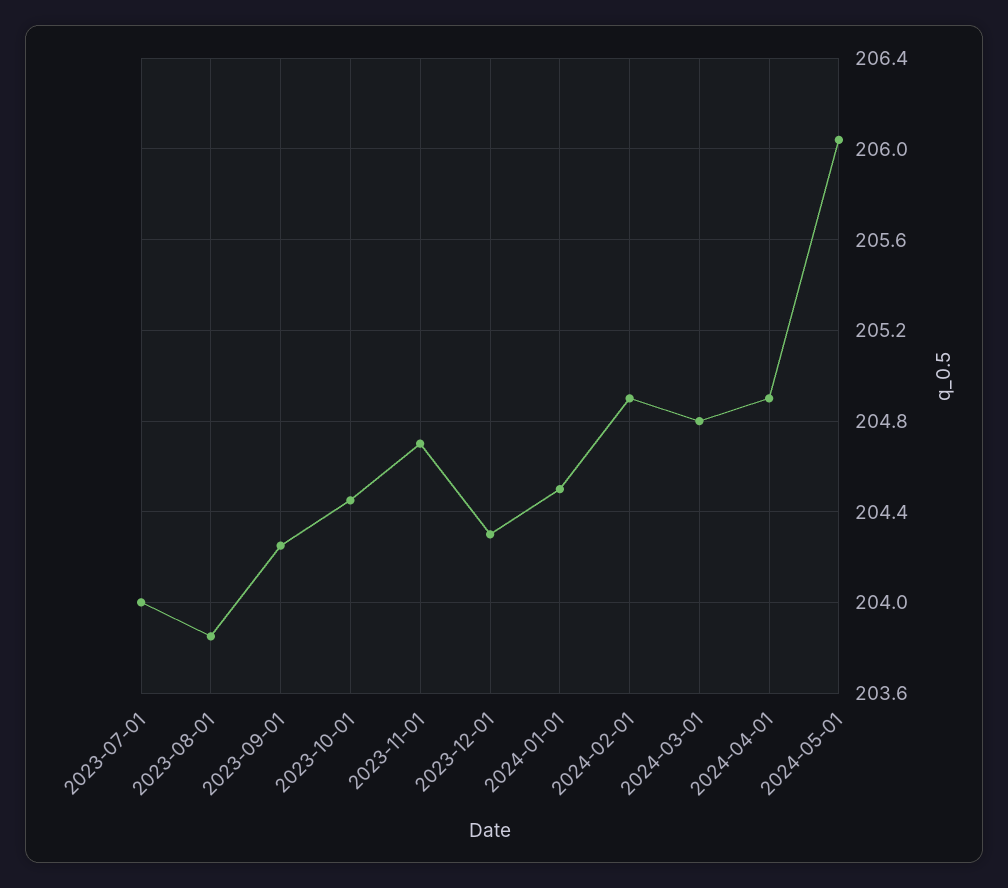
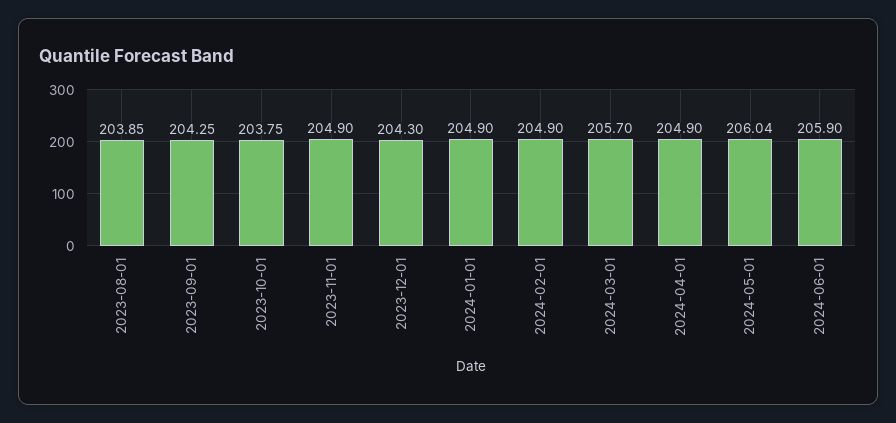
2023-07-01: 204 -> none
2023-10-01: 204.45 -> 203.75
2023-11-01: 204.7 -> 204.9
2024-01-01: 204.5 -> 204.9
2024-03-01: 204.8 -> 205.7
2024-06-01: none -> 205.9

